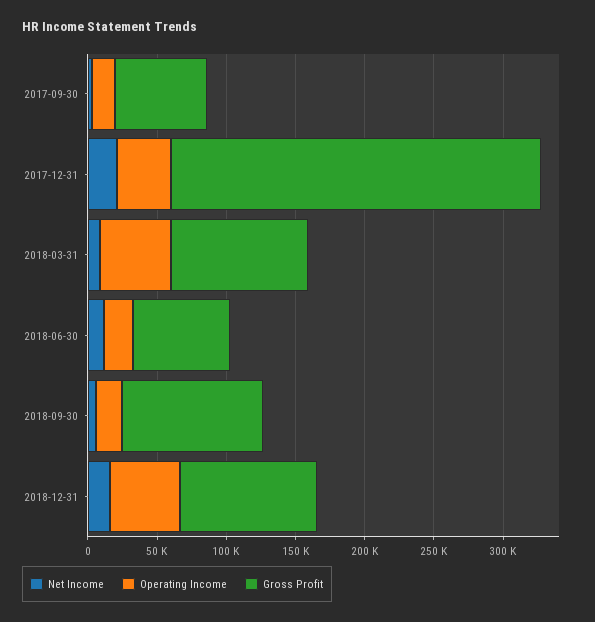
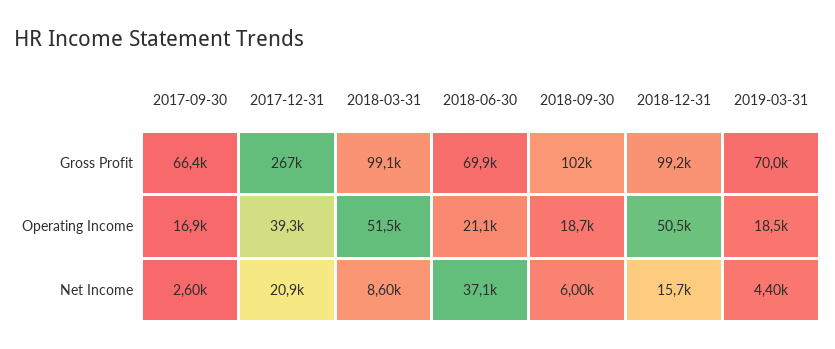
Net Income, 2018-06-30: 10000 -> 37100
Gross Profit, 2019-03-31: none -> 70000
Operating Income, 2019-03-31: none -> 18500
Net Income, 2019-03-31: none -> 4400

